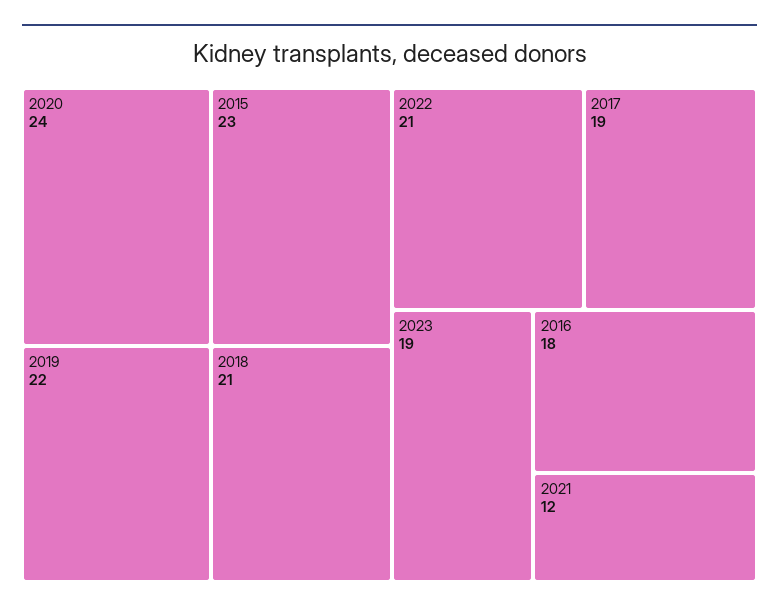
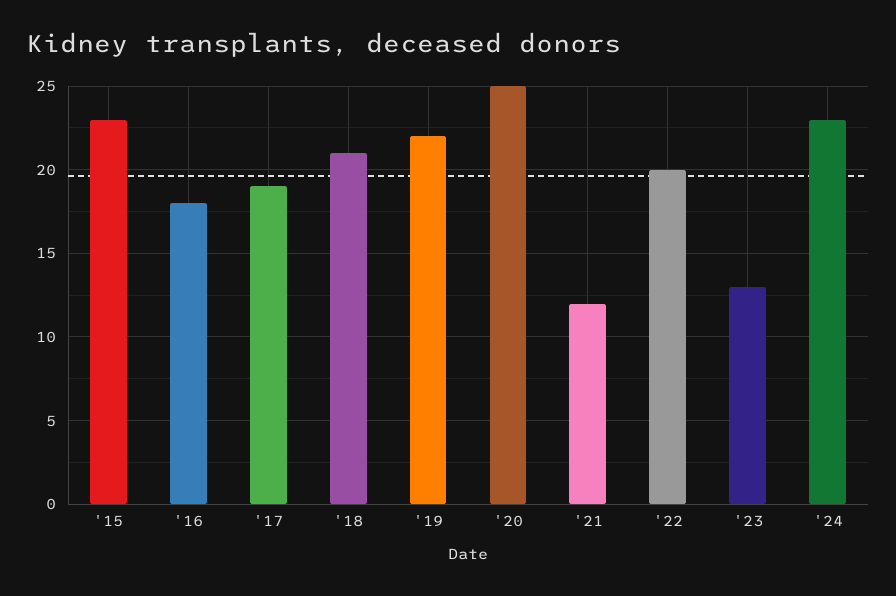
2020: 24 -> 25
2022: 21 -> 20
2023: 19 -> 13
'24: none -> 23

